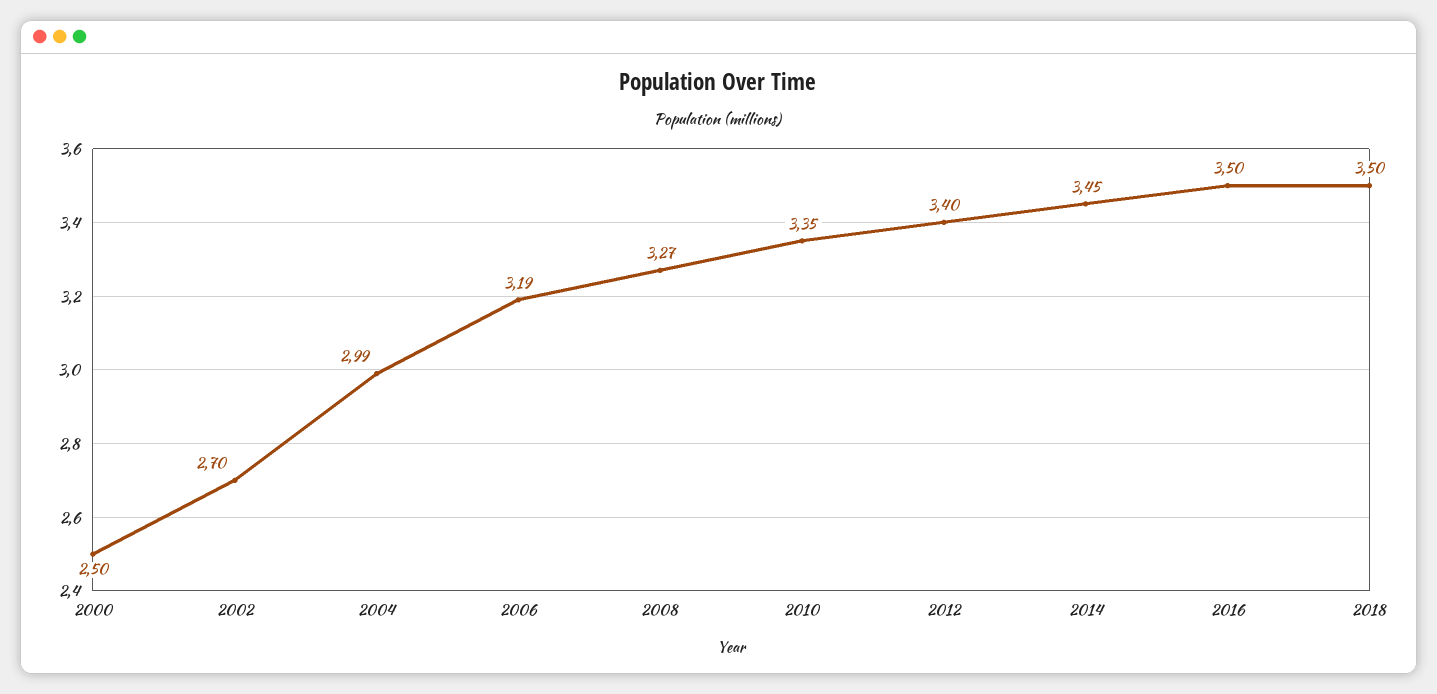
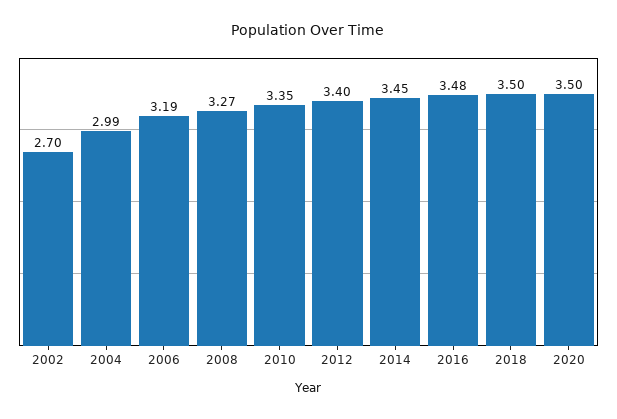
2000: 2.5 -> none
2016: 3.5 -> 3.48
2020: none -> 3.5

